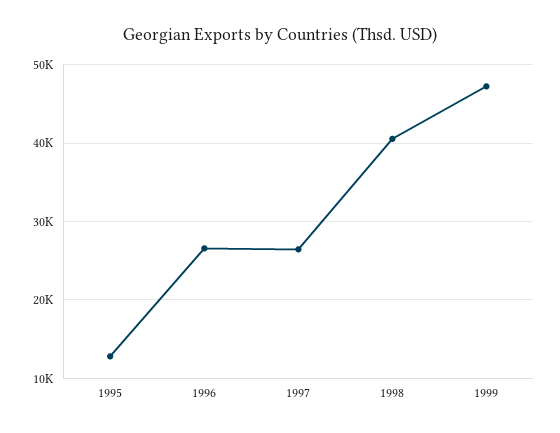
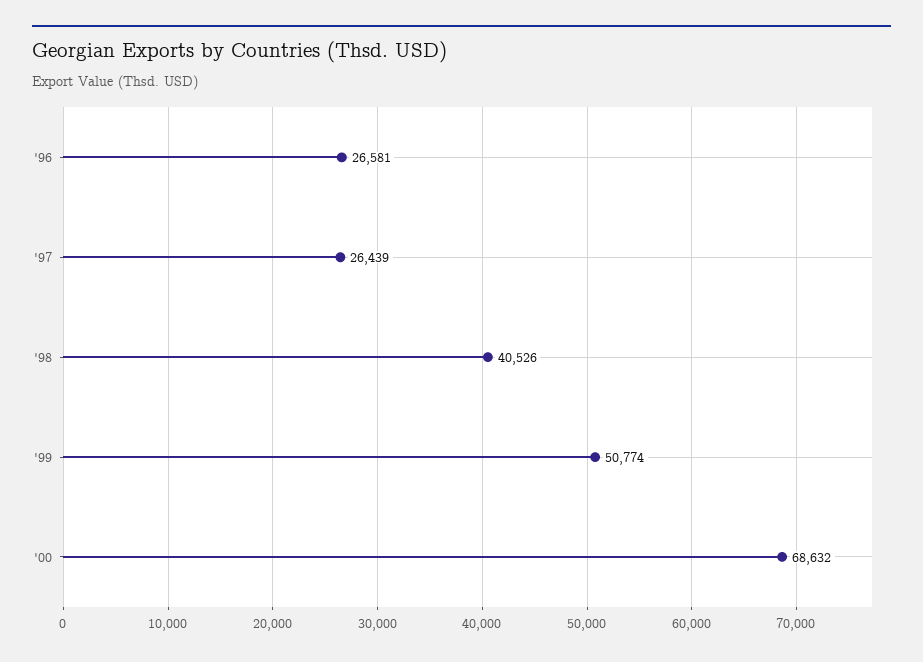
1995: 13000 -> none
1999: 47000 -> 50774
'00: none -> 68632

